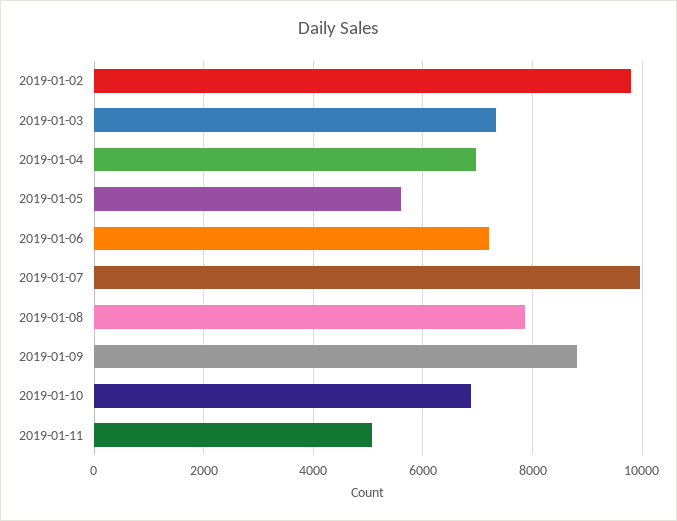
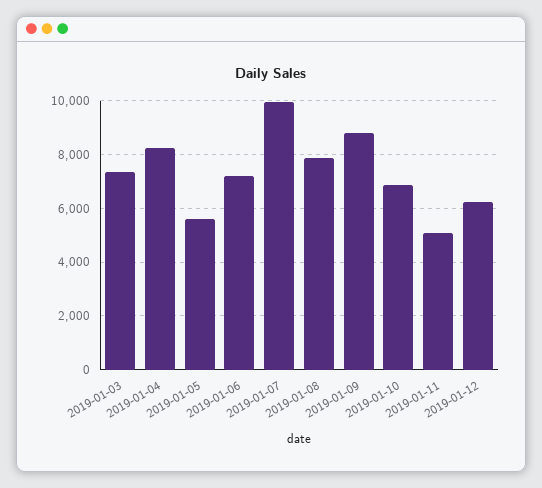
2019-01-02: 9800 -> none
2019-01-04: 7000 -> 8250
2019-01-12: none -> 6250

